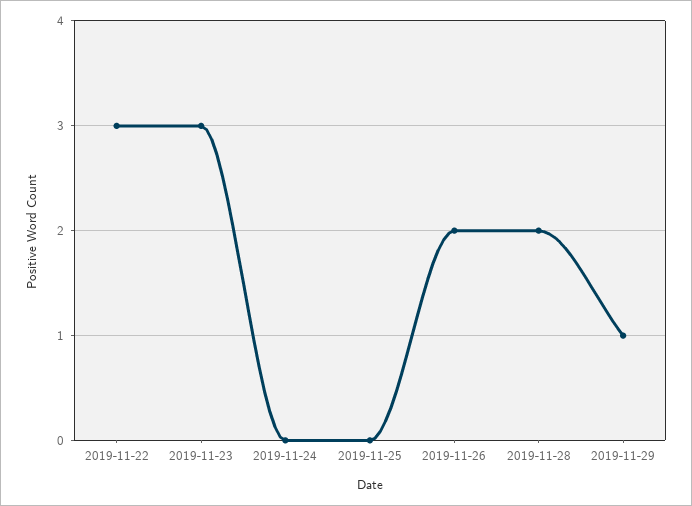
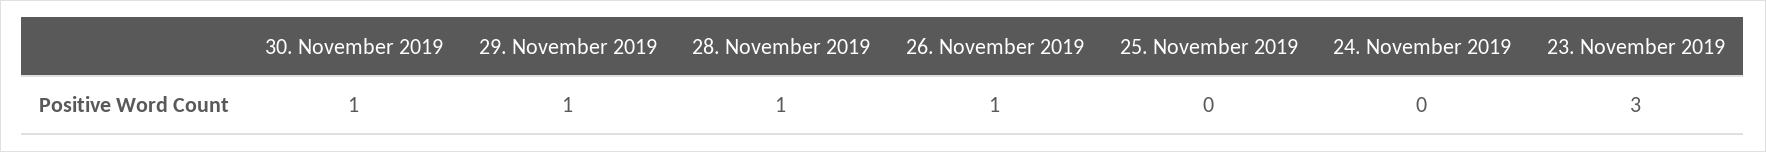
2019-11-22: 3 -> none
2019-11-26: 2 -> 1
2019-11-28: 2 -> 1
30. November 2019: none -> 1

